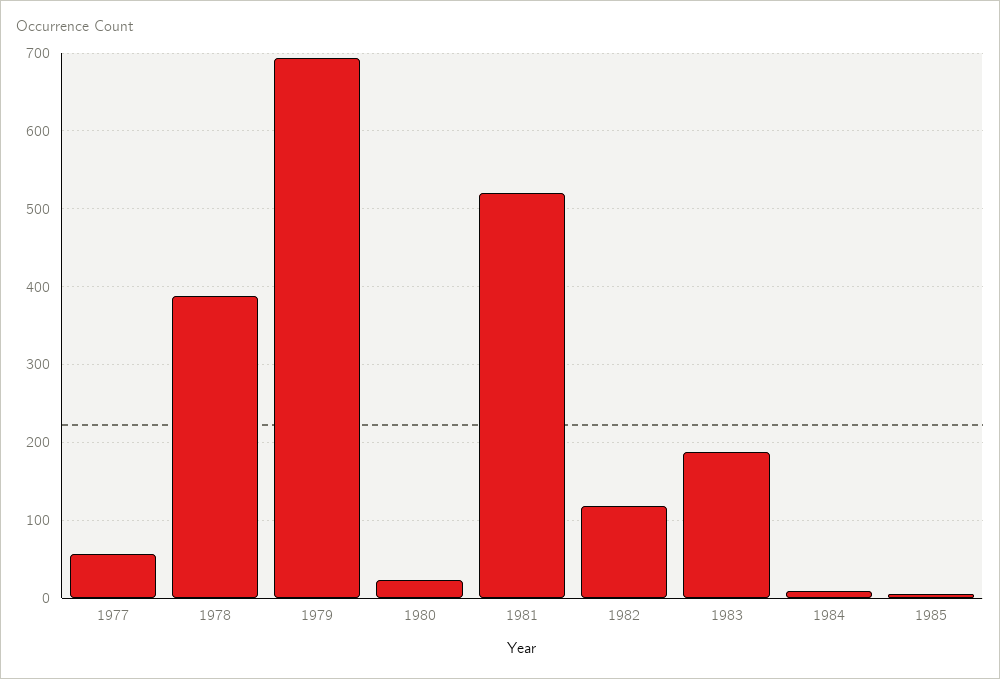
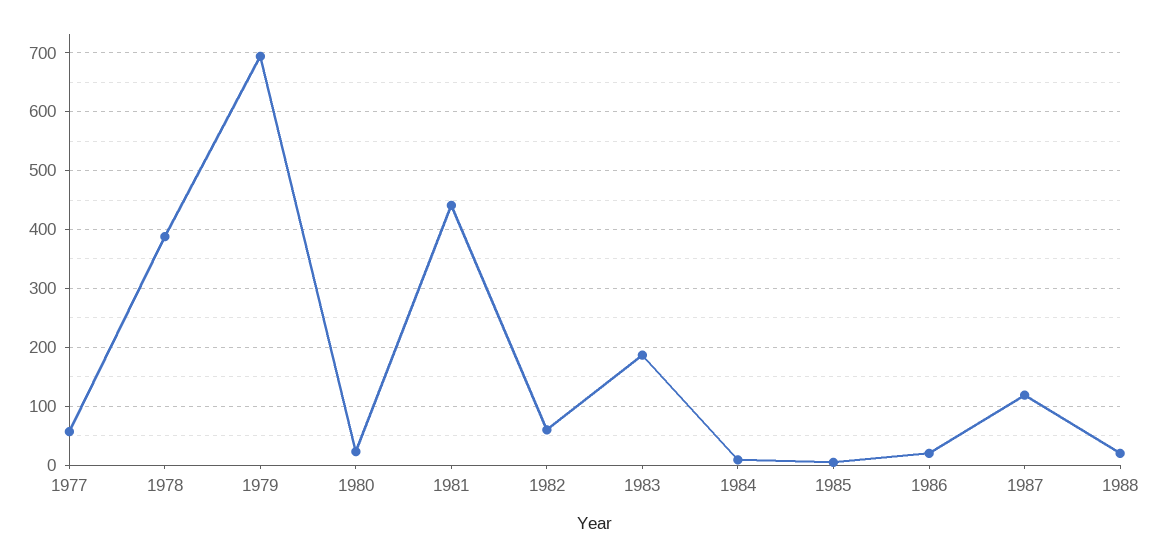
1981: 520 -> 440
1982: 120 -> 60
1986: none -> 20
1987: none -> 120
1988: none -> 20

